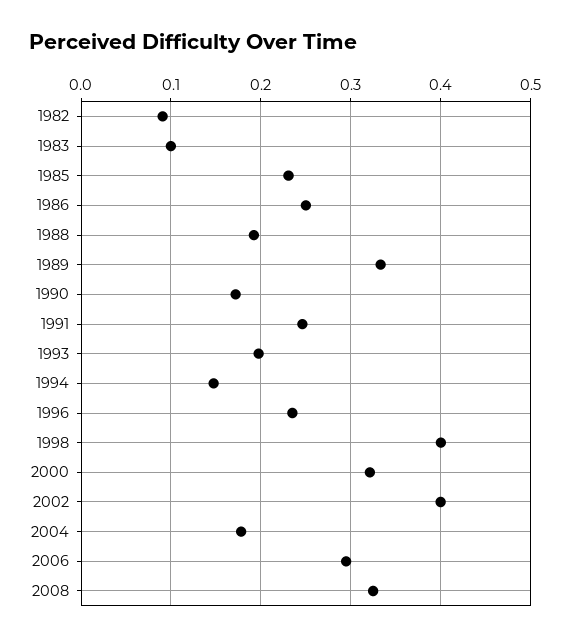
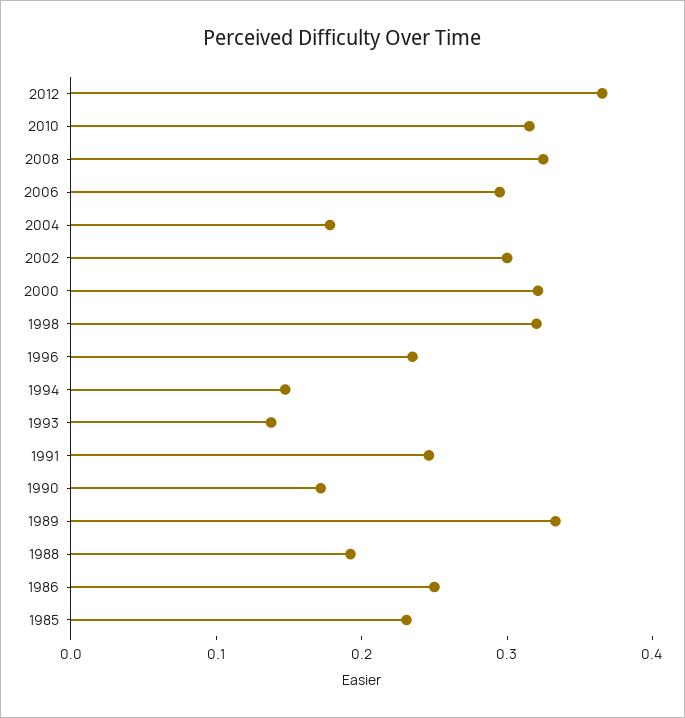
1982: 0.09 -> none
1983: 0.1 -> none
1993: 0.2 -> 0.14
1998: 0.4 -> 0.32
2002: 0.4 -> 0.3
2012: none -> 0.36
2010: none -> 0.32

